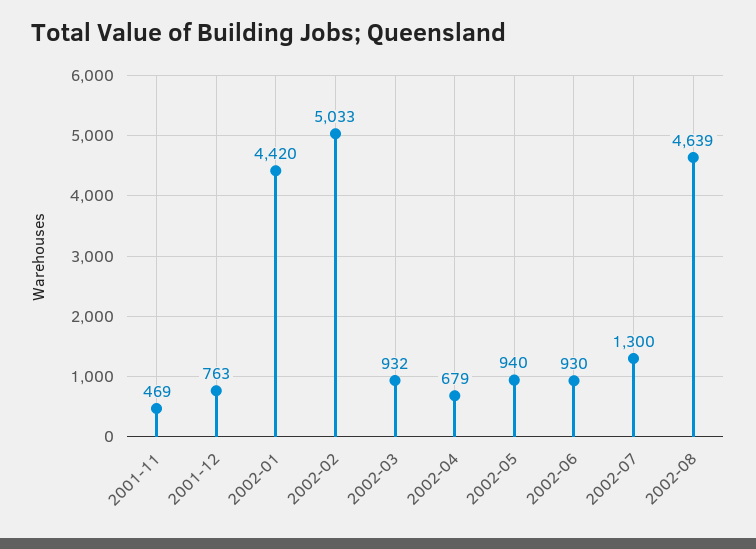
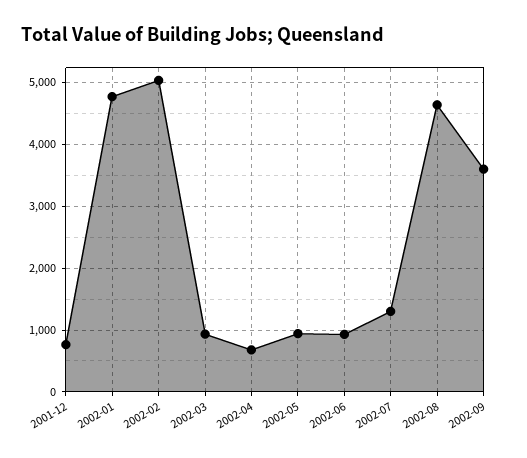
2001-11: 469 -> none
2002-01: 4420 -> 4800
2002-09: none -> 3600

